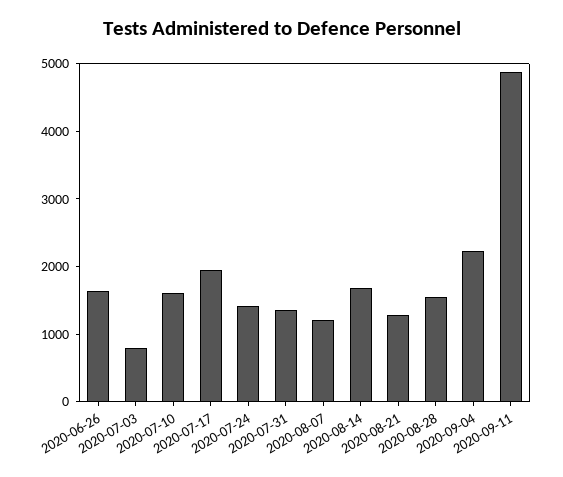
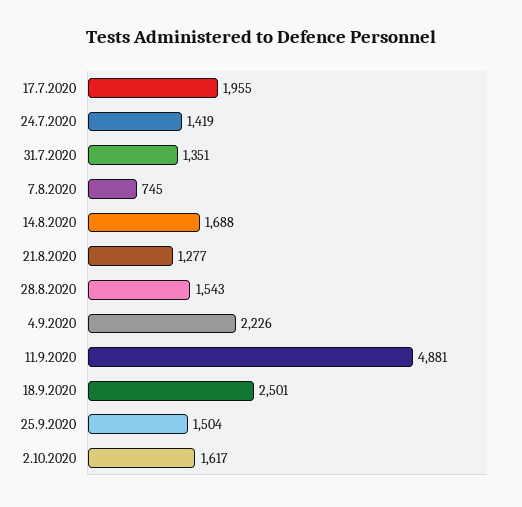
2020-06-26: 1600 -> none
2020-07-03: 800 -> none
2020-07-10: 1600 -> none
2020-08-07: 1200 -> 745
18.9.2020: none -> 2501
25.9.2020: none -> 1504
2.10.2020: none -> 1617

